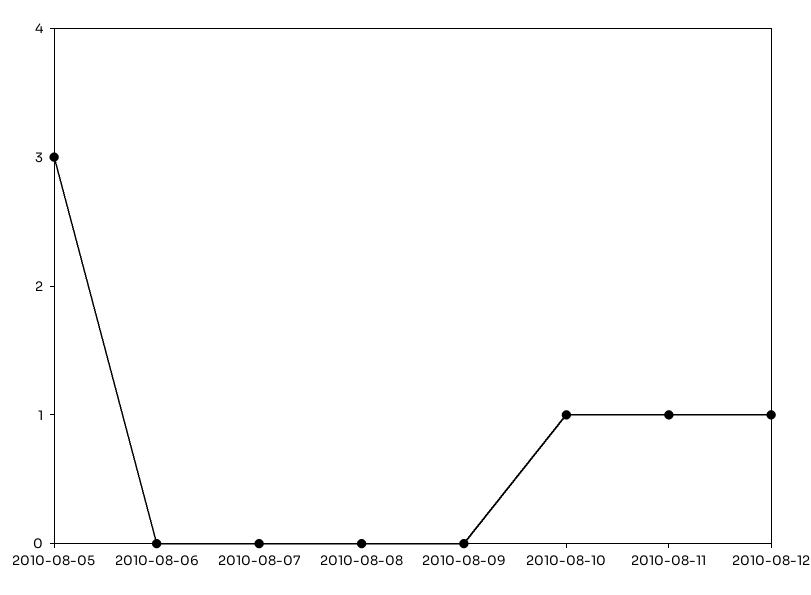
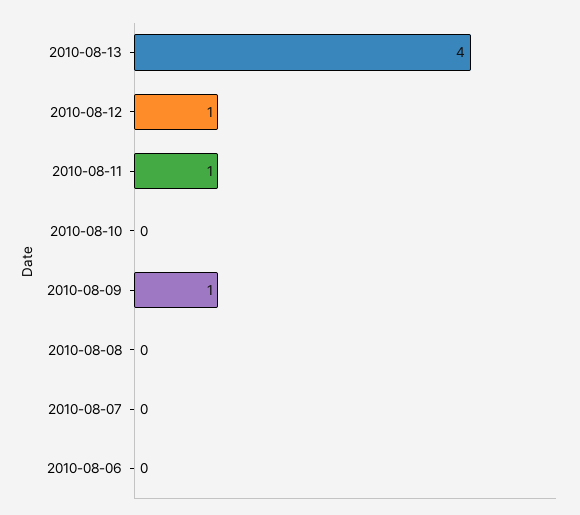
2010-08-05: 3 -> none
2010-08-09: 0 -> 1
2010-08-10: 1 -> 0
2010-08-13: none -> 4

